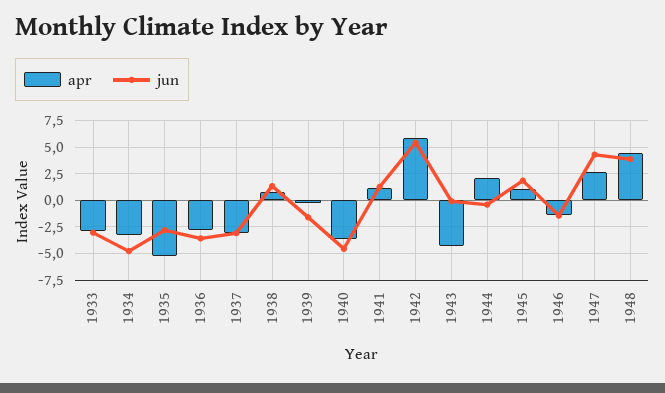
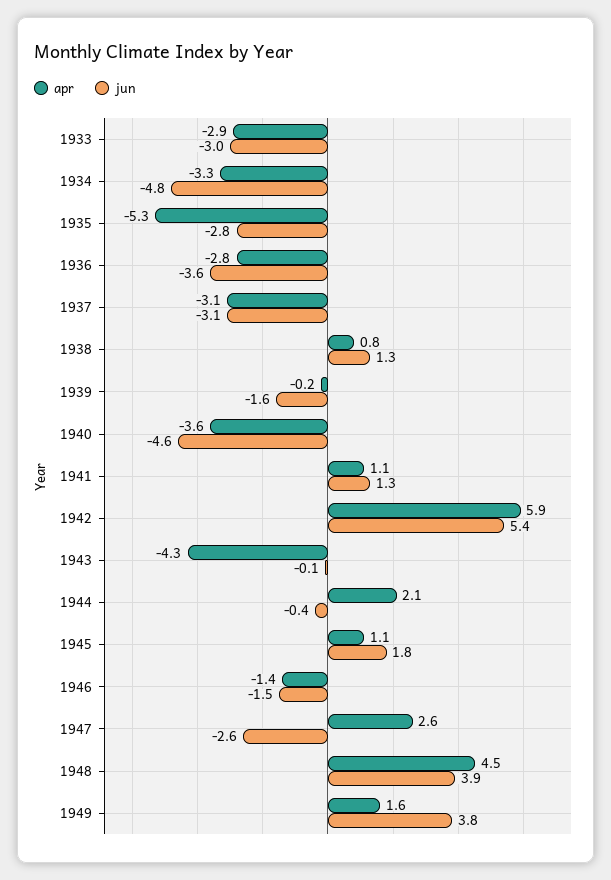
jun, 1947: 5 -> -2.6
apr, 1949: none -> 1.6
jun, 1949: none -> 3.8

